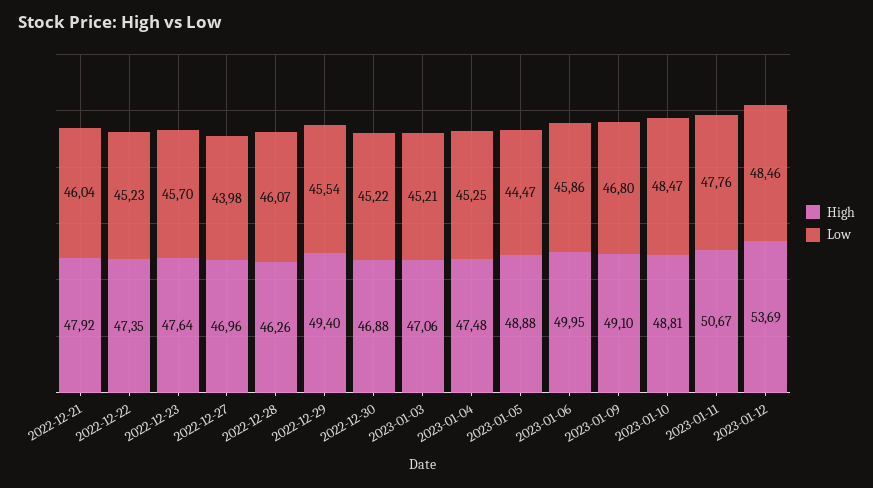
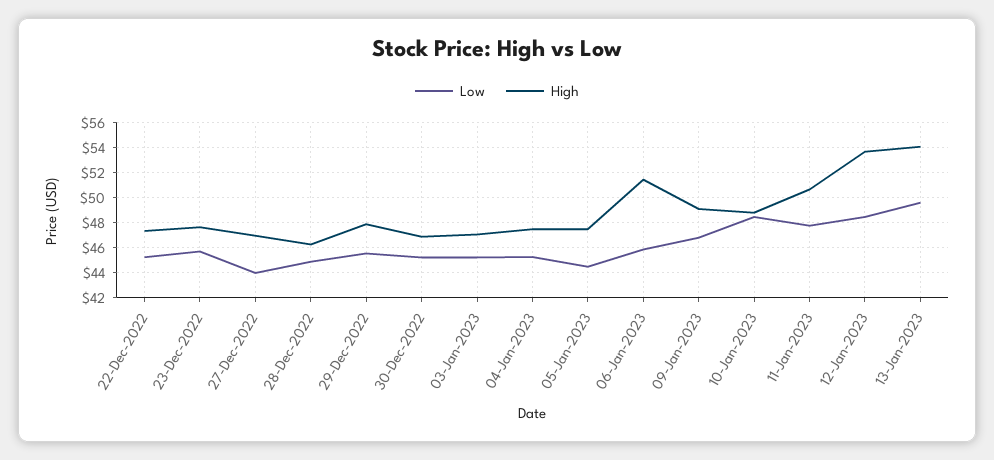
High, 2022-12-21: 47.92 -> none
Low, 2022-12-21: 46.04 -> none
Low, 2022-12-28: 46.07 -> 45
High, 2022-12-29: 49.4 -> 48
High, 2023-01-05: 48.88 -> 47.5
High, 2023-01-06: 49.95 -> 51.5
Low, 13-Jan-2023: none -> 49.5
High, 13-Jan-2023: none -> 54

